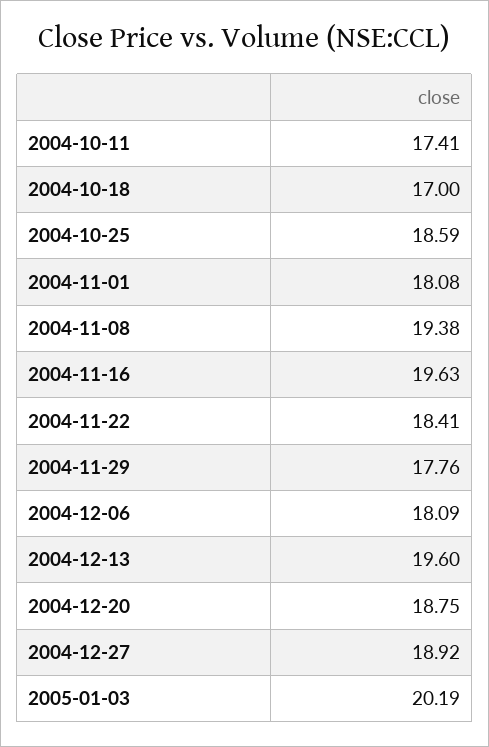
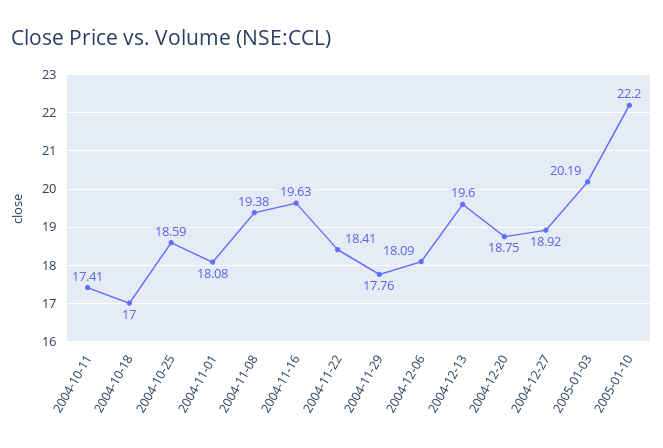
2005-01-10: none -> 22.2

